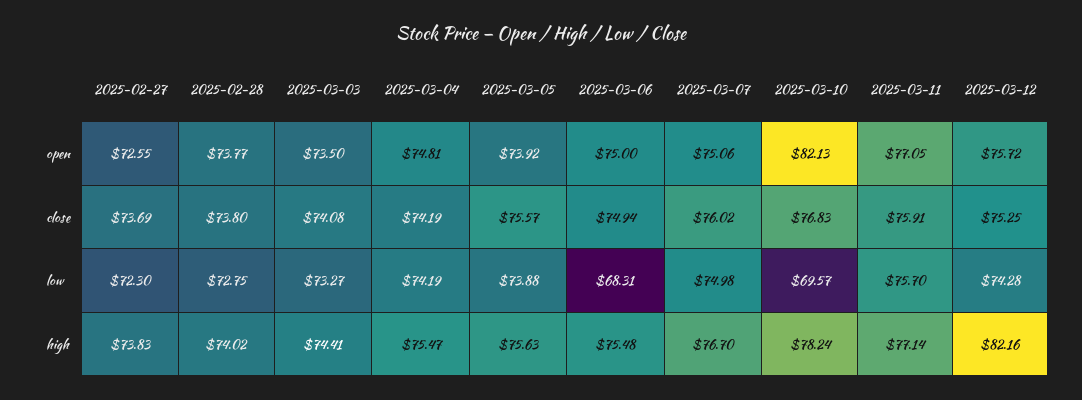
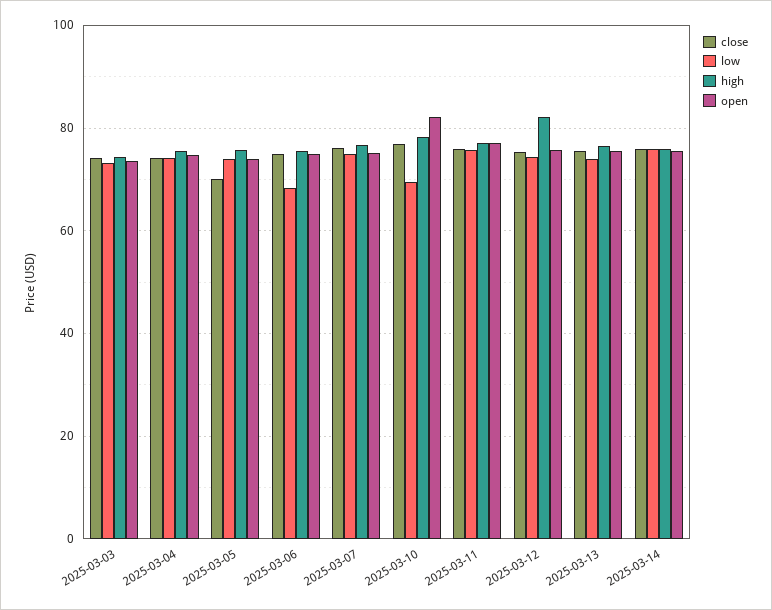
open, 2025-02-27: 72.55 -> none
open, 2025-02-28: 73.77 -> none
close, 2025-02-27: 73.69 -> none
close, 2025-02-28: 73.8 -> none
close, 2025-03-05: 75.57 -> 70
low, 2025-02-27: 72.3 -> none
low, 2025-02-28: 72.75 -> none
high, 2025-02-27: 73.83 -> none
high, 2025-02-28: 74.02 -> none
close, 2025-03-13: none -> 76
low, 2025-03-13: none -> 74
high, 2025-03-13: none -> 76
open, 2025-03-13: none -> 76
close, 2025-03-14: none -> 76
low, 2025-03-14: none -> 76
high, 2025-03-14: none -> 76
open, 2025-03-14: none -> 76

